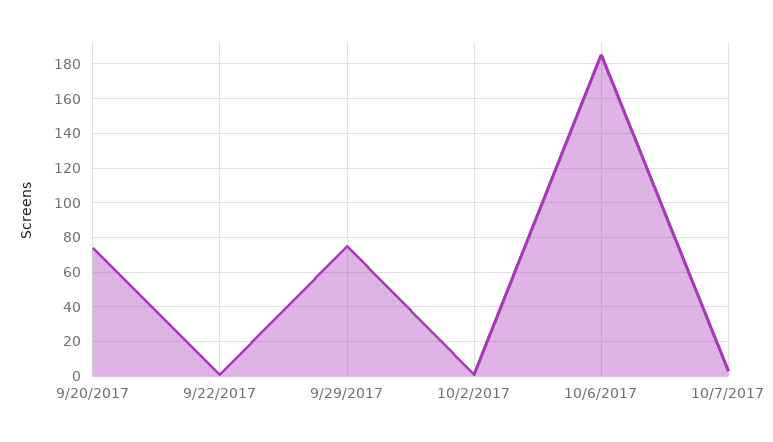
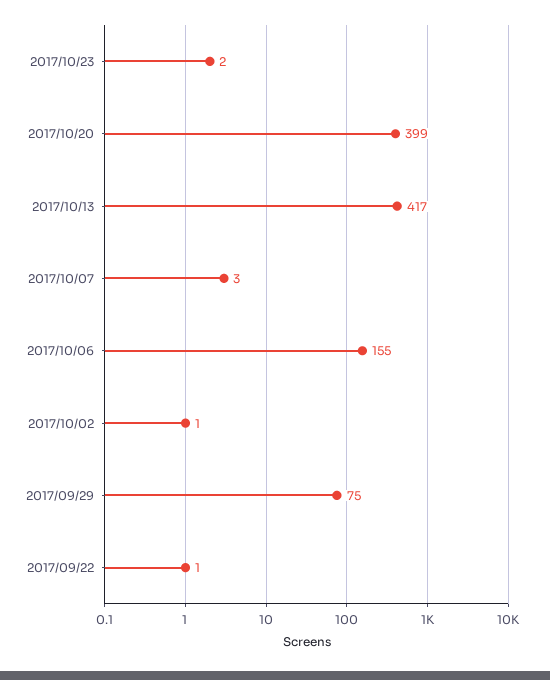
9/20/2017: 75 -> none
10/6/2017: 185 -> 155
2017/10/23: none -> 2
2017/10/20: none -> 399
2017/10/13: none -> 417

